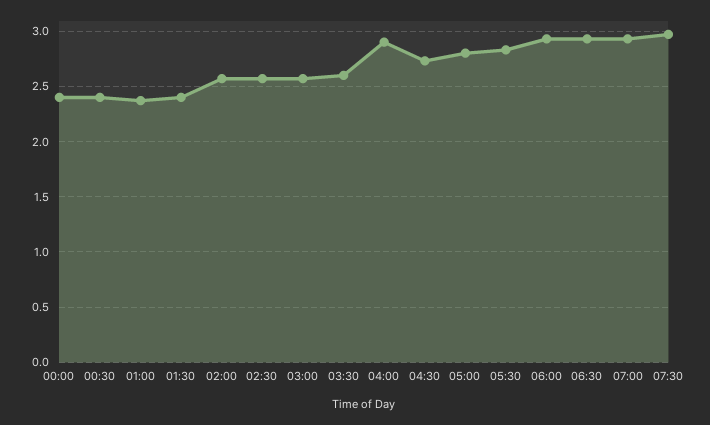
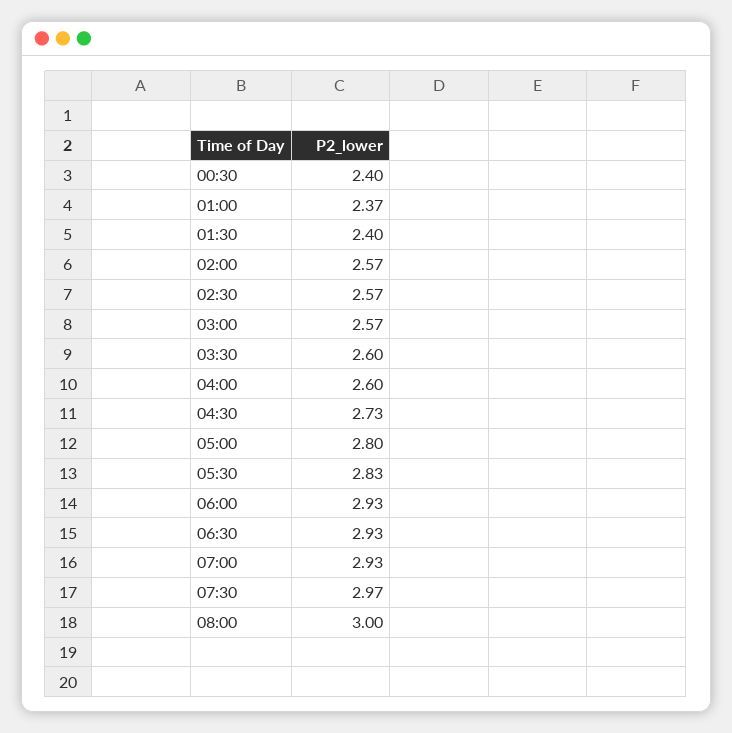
00:00: 2.4 -> none
04:00: 2.9 -> 2.6
08:00: none -> 3

